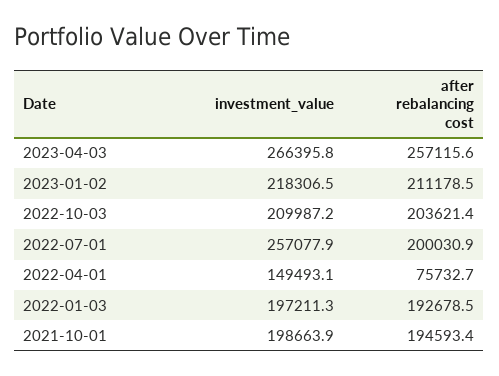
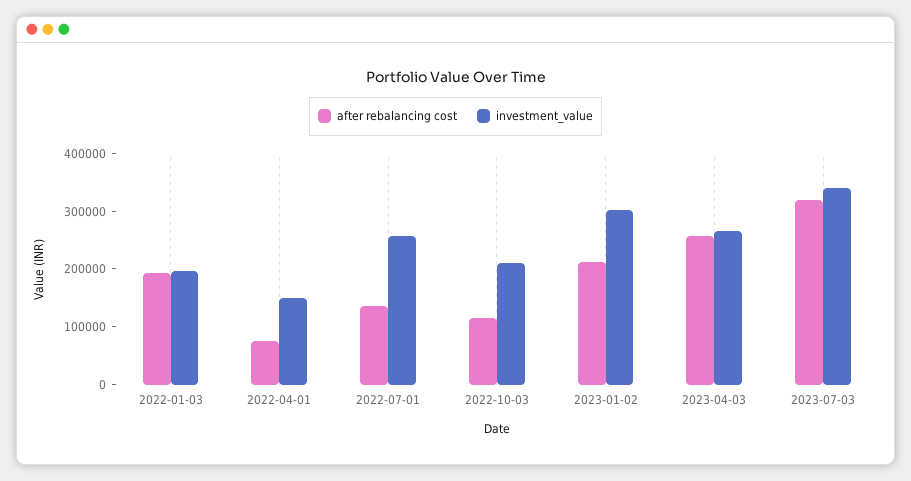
investment_value, 2023-01-02: 218306.5 -> 300000
after rebalancing cost, 2022-10-03: 203621.4 -> 120000
after rebalancing cost, 2022-07-01: 200030.9 -> 140000
investment_value, 2021-10-01: 198663.9 -> none
after rebalancing cost, 2021-10-01: 194593.4 -> none
after rebalancing cost, 2023-07-03: none -> 320000
investment_value, 2023-07-03: none -> 340000

